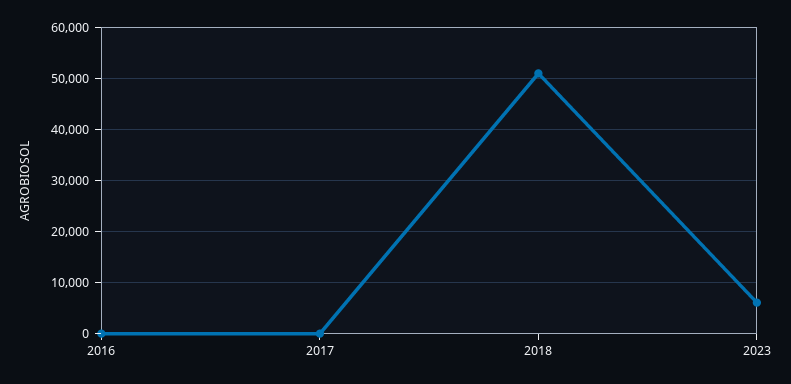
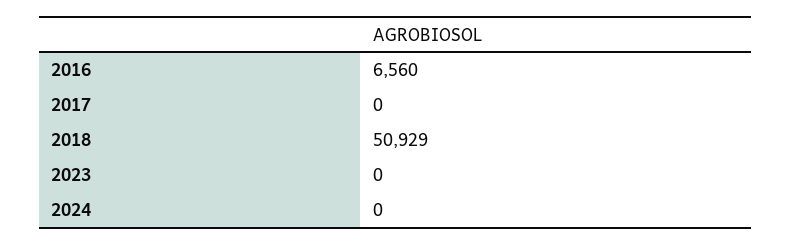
2016: 0 -> 6560
2023: 6000 -> 0
2024: none -> 0

